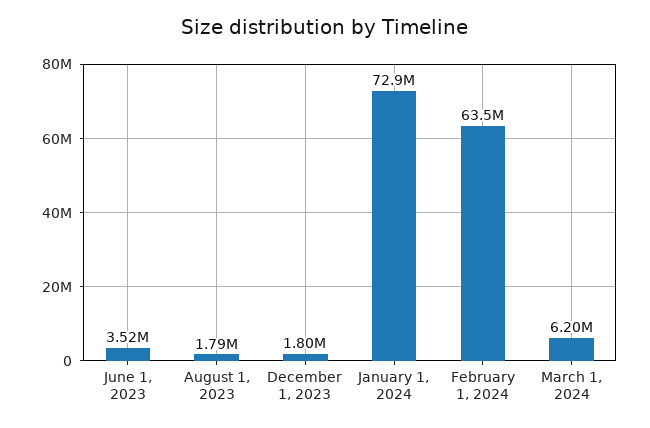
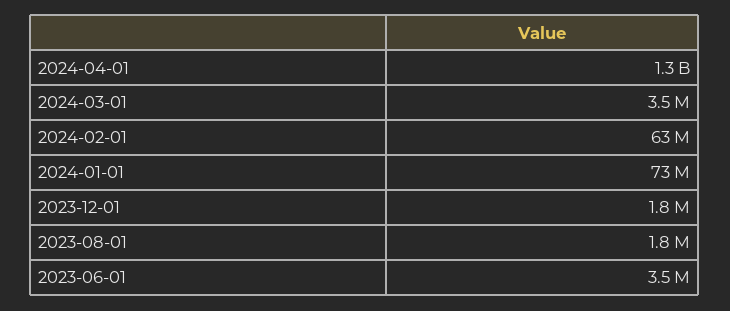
March 1, 2024: 6200000 -> 3500000
2024-04-01: none -> 1300000000

